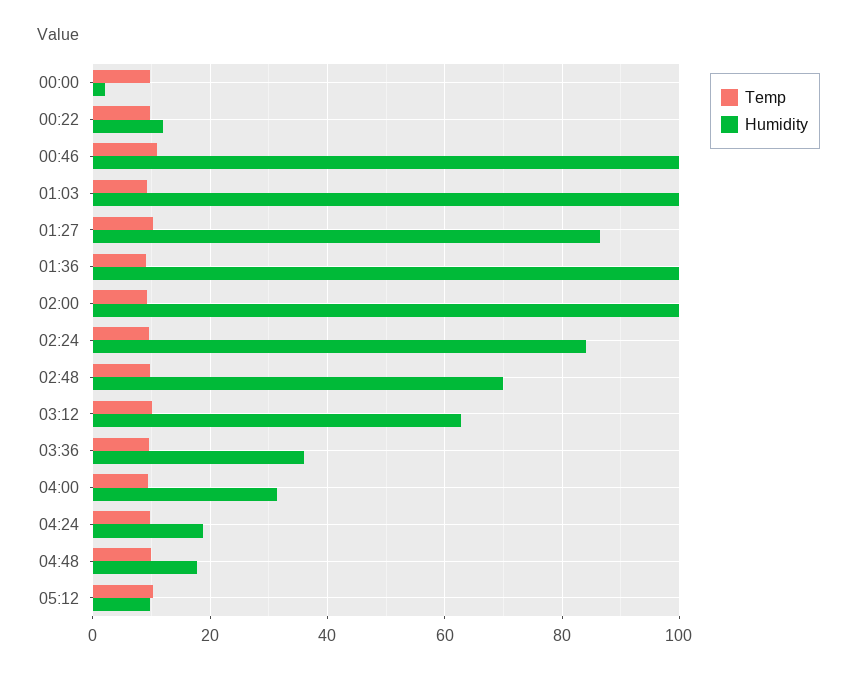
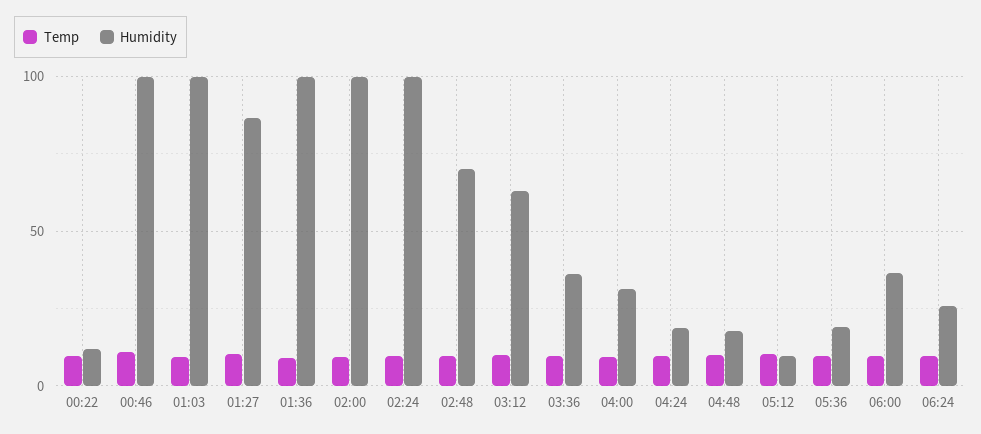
Temp, 00:00: 10 -> none
Humidity, 00:00: 2 -> none
Humidity, 02:24: 84 -> 100
Temp, 05:36: none -> 10
Humidity, 05:36: none -> 20
Temp, 06:00: none -> 10
Humidity, 06:00: none -> 35
Temp, 06:24: none -> 10
Humidity, 06:24: none -> 25

